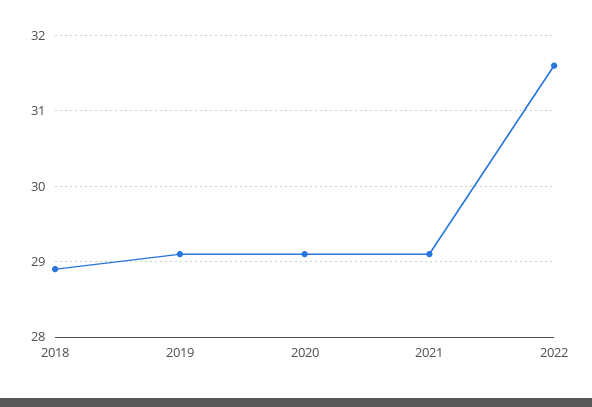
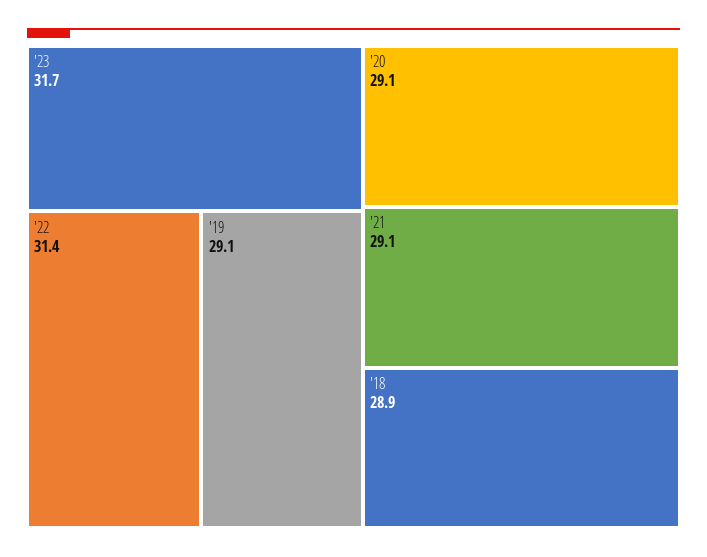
2022: 31.6 -> 31.4
'23: none -> 31.7

